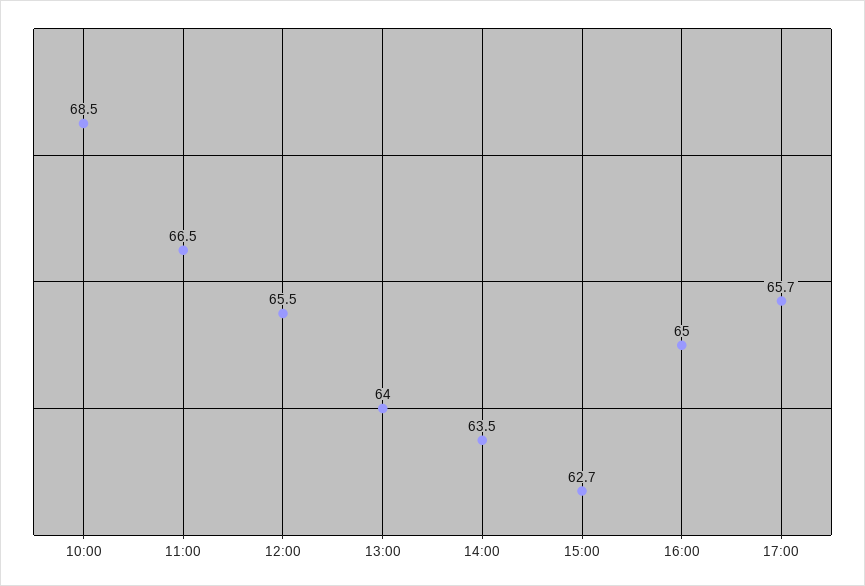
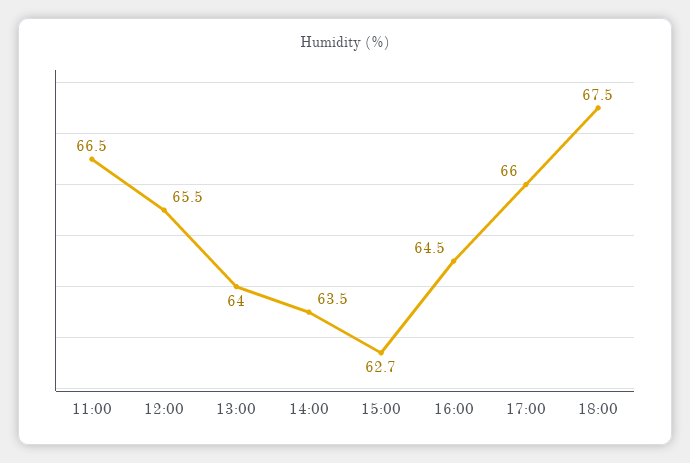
10:00: 68.5 -> none
16:00: 65 -> 64.5
17:00: 65.7 -> 66
18:00: none -> 67.5

